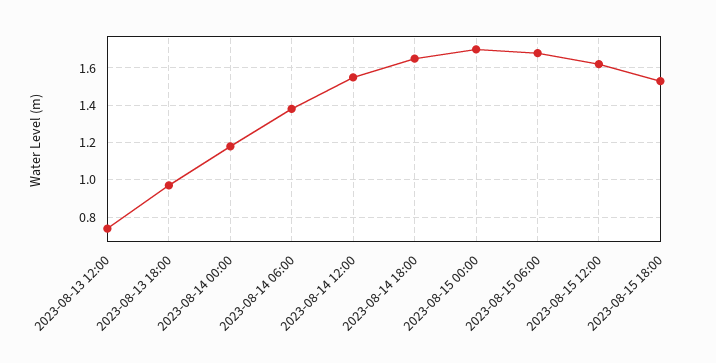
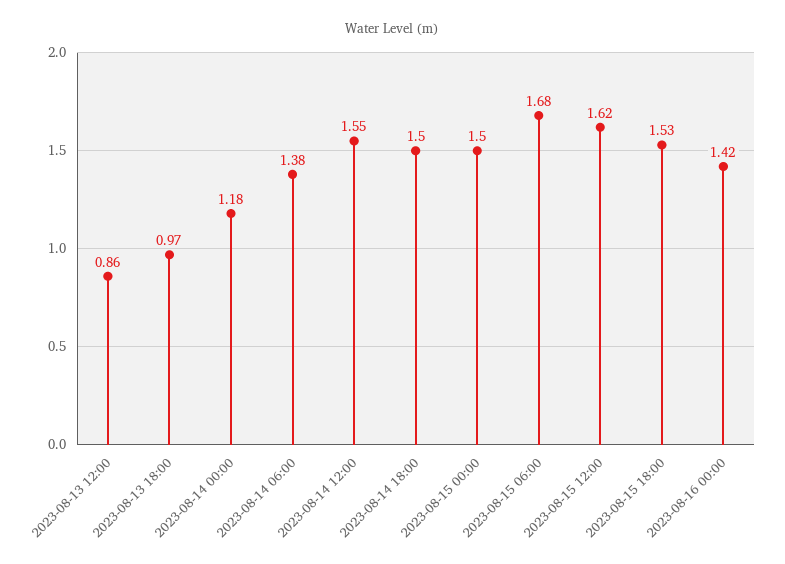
2023-08-13 12:00: 0.75 -> 0.86
2023-08-14 18:00: 1.65 -> 1.5
2023-08-15 00:00: 1.7 -> 1.5
2023-08-16 00:00: none -> 1.42

